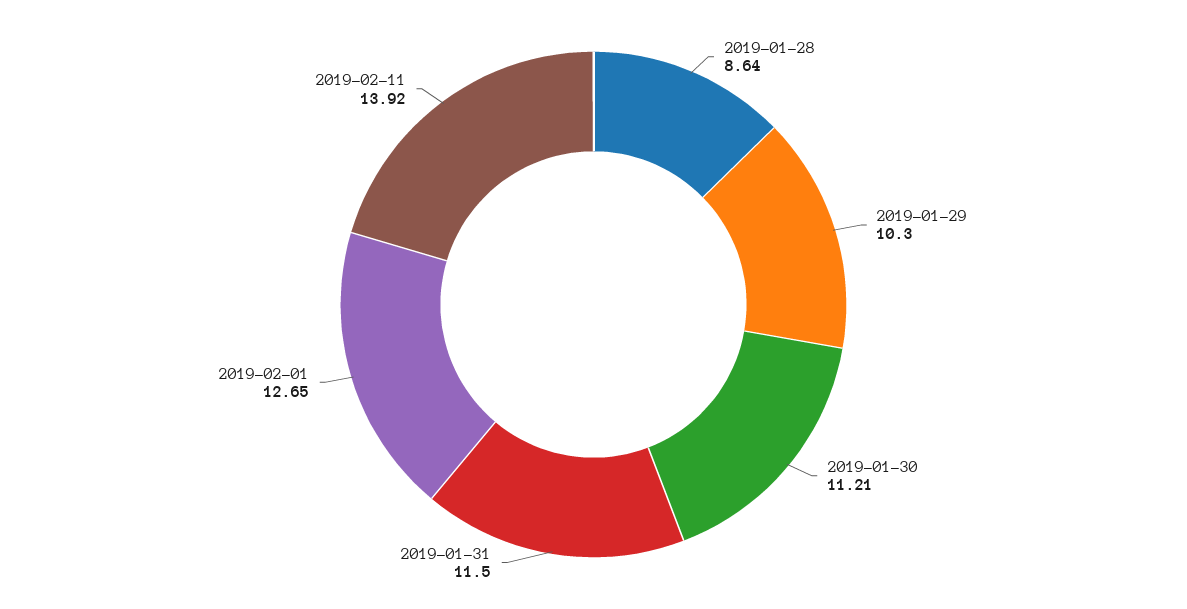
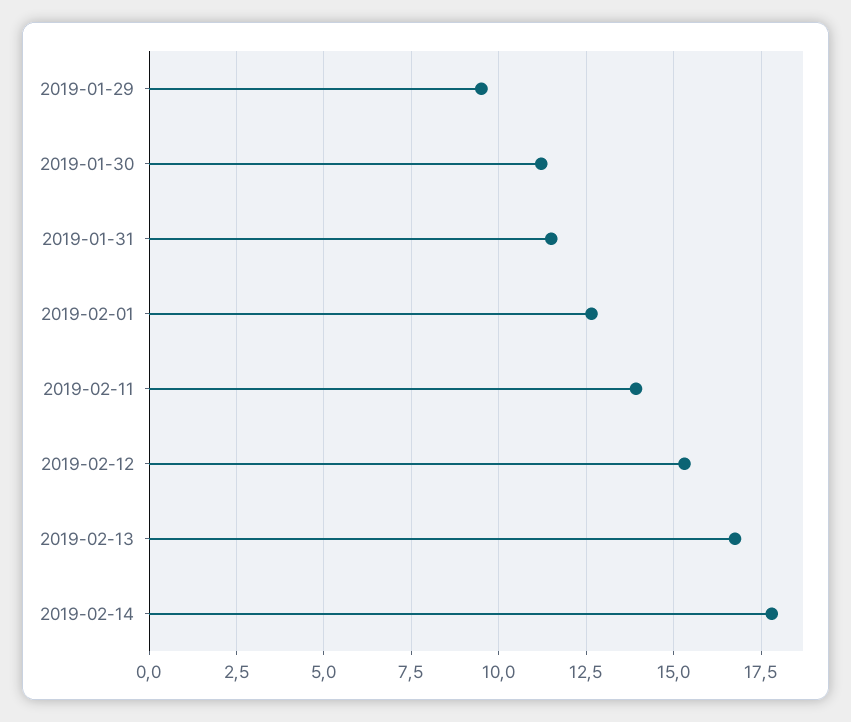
2019-01-28: 8.64 -> none
2019-01-29: 10.3 -> 9.5
2019-02-12: none -> 15.25
2019-02-13: none -> 16.75
2019-02-14: none -> 17.75

